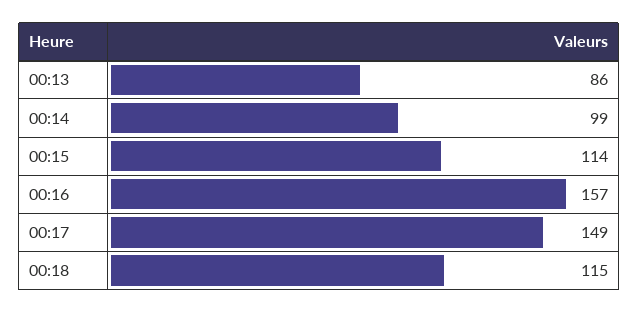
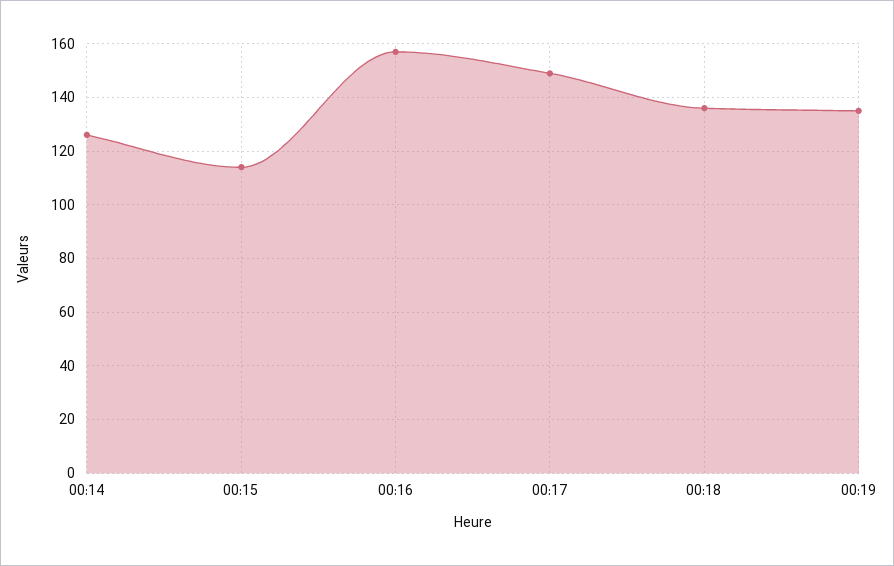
00:13: 86 -> none
00:14: 99 -> 125
00:18: 115 -> 135
00:19: none -> 135

